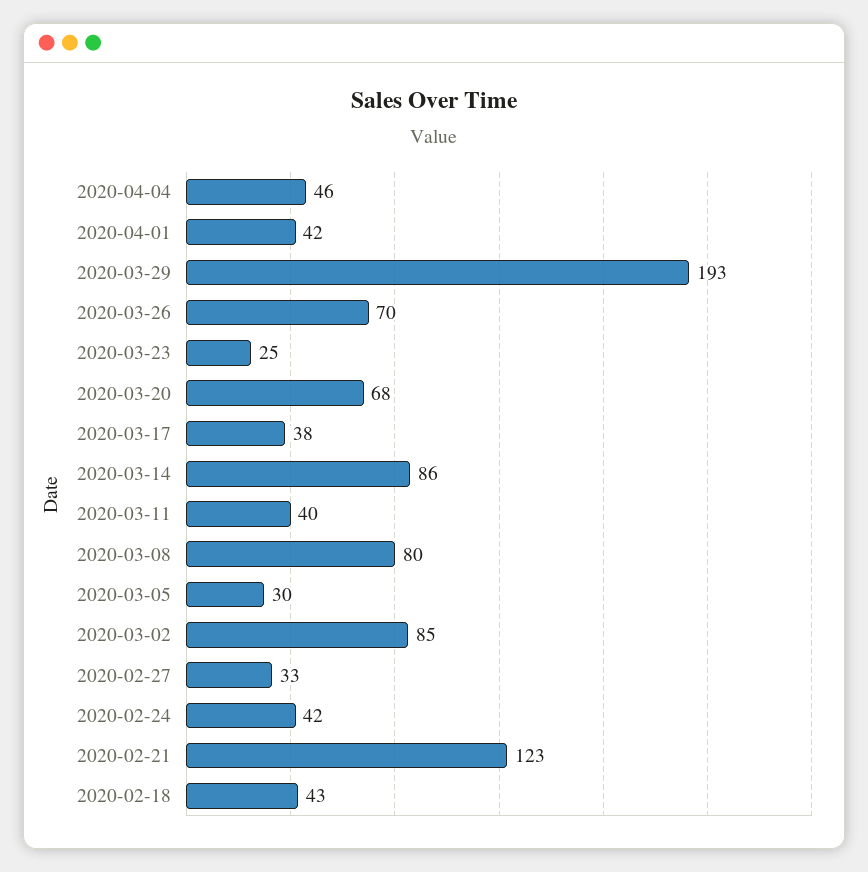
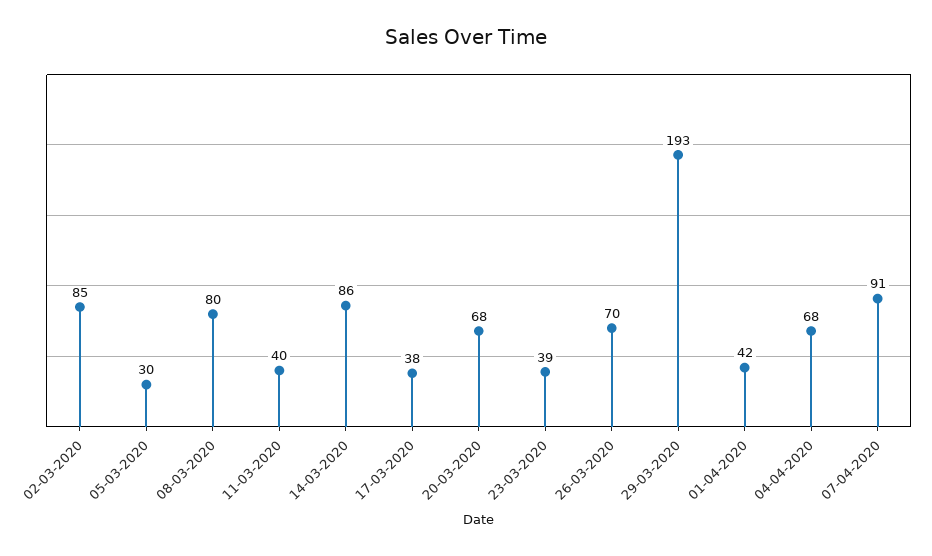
2020-04-04: 46 -> 68
2020-03-23: 25 -> 39
2020-02-27: 33 -> none
2020-02-24: 42 -> none
2020-02-21: 123 -> none
2020-02-18: 43 -> none
07-04-2020: none -> 91

